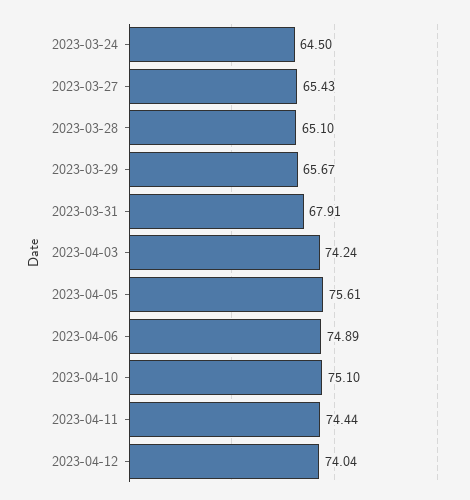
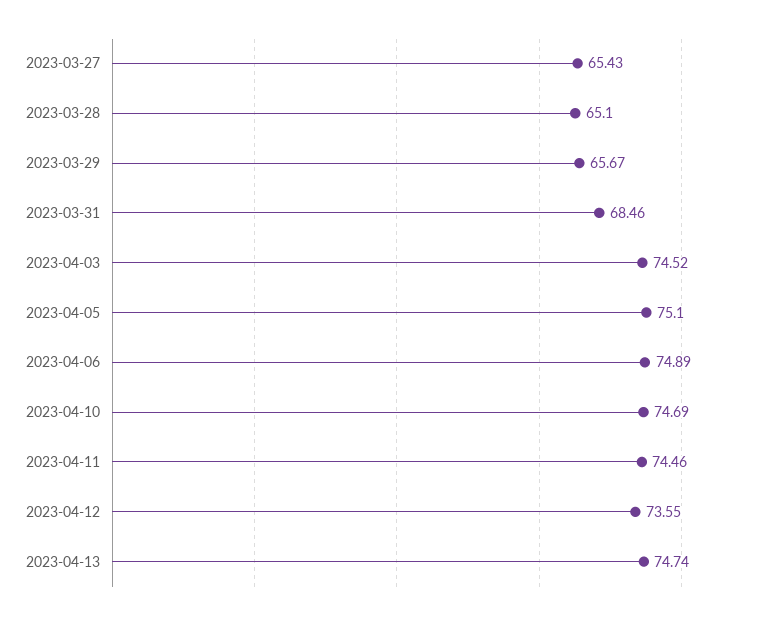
2023-03-24: 64.5 -> none
2023-03-31: 67.91 -> 68.46
2023-04-03: 74.24 -> 74.52
2023-04-05: 75.61 -> 75.1
2023-04-10: 75.1 -> 74.69
2023-04-11: 74.44 -> 74.46
2023-04-12: 74.04 -> 73.55
2023-04-13: none -> 74.74

